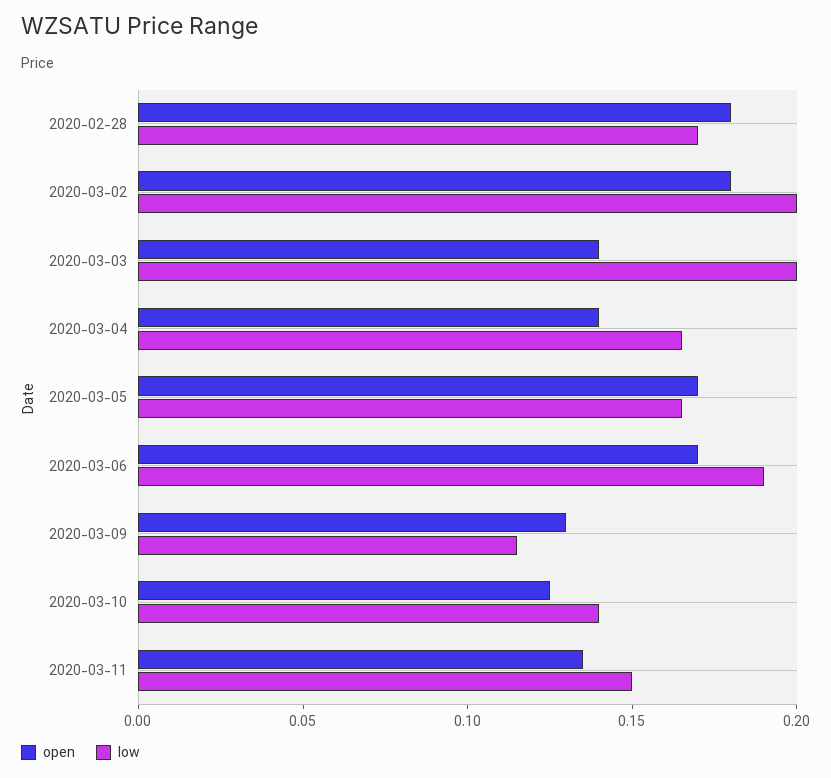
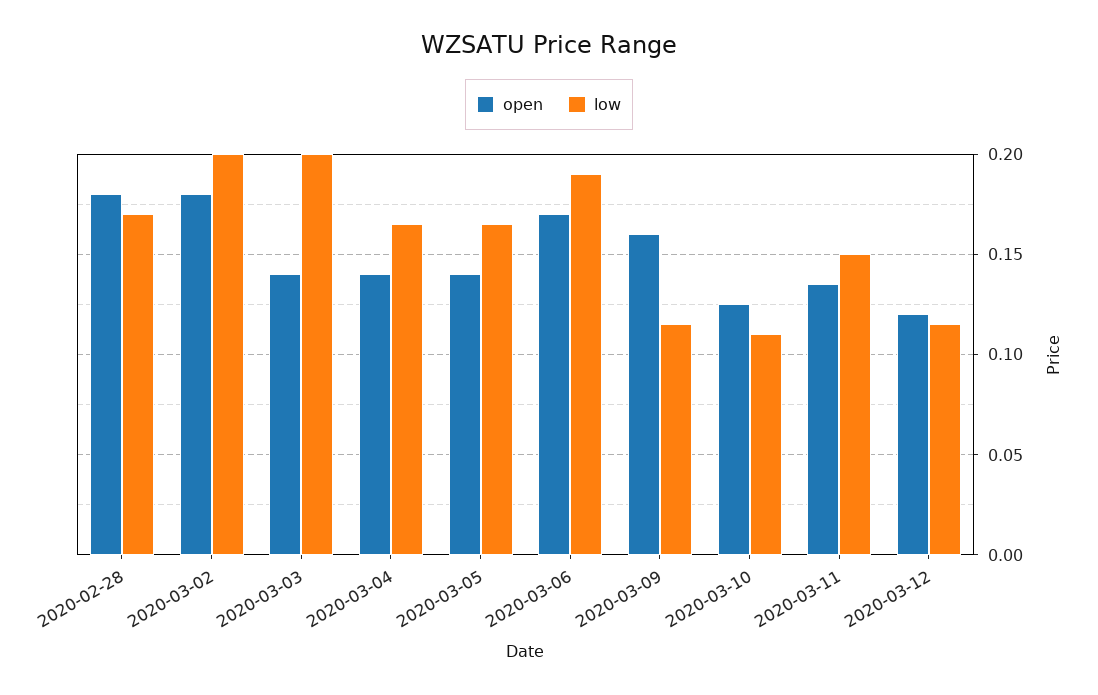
open, 2020-03-05: 0.17 -> 0.14
open, 2020-03-09: 0.13 -> 0.16
low, 2020-03-10: 0.14 -> 0.11
open, 2020-03-12: none -> 0.12
low, 2020-03-12: none -> 0.115

